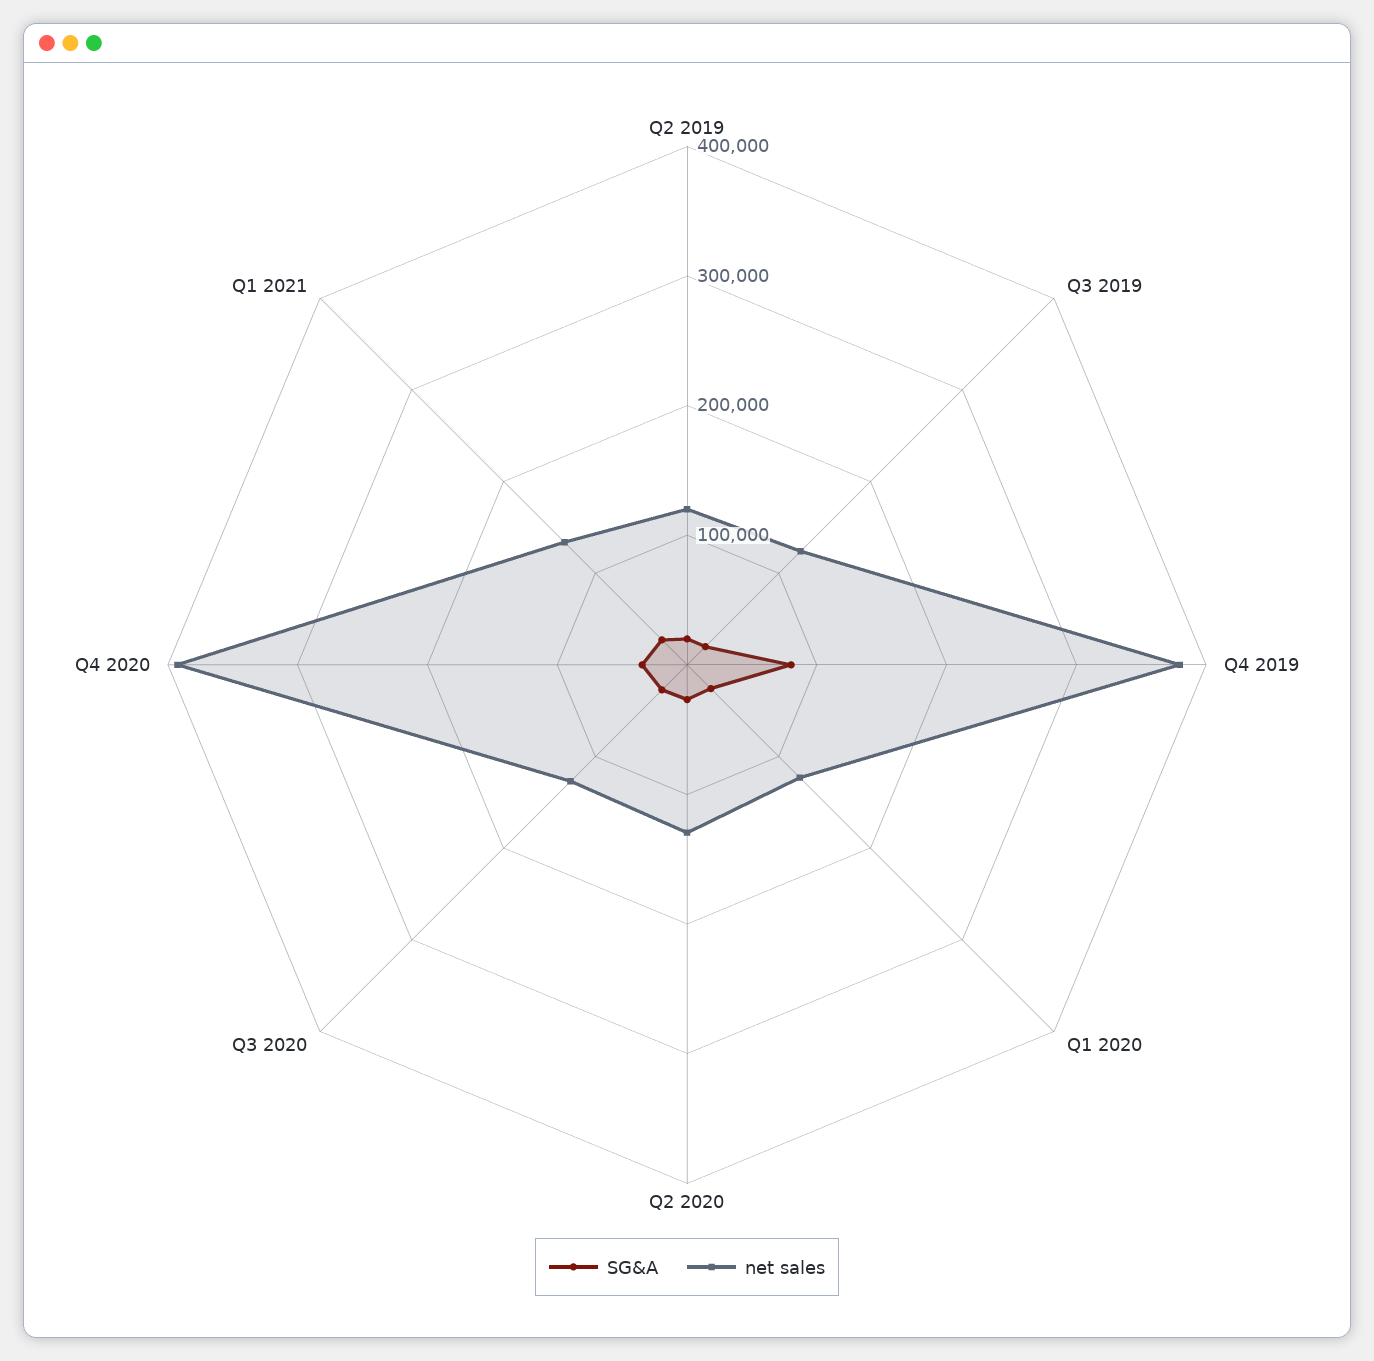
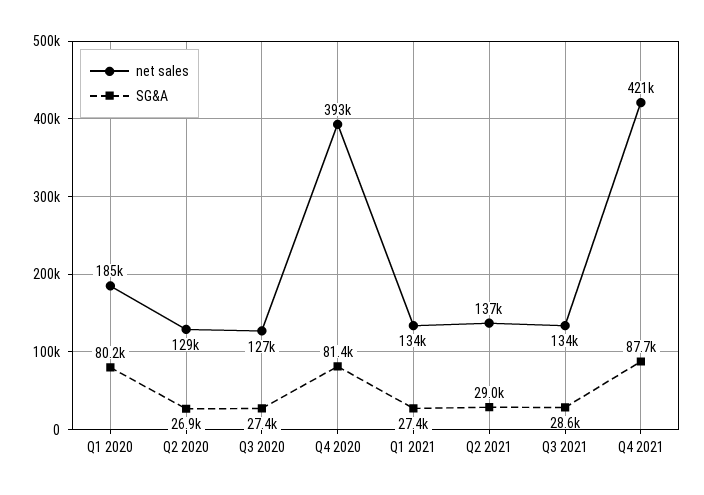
SG&A, Q2 2019: 20000 -> none
net sales, Q2 2019: 120000 -> none
SG&A, Q3 2019: 20000 -> none
net sales, Q3 2019: 120000 -> none
SG&A, Q4 2019: 80000 -> none
net sales, Q4 2019: 380000 -> none
SG&A, Q1 2020: 20000 -> 80200
net sales, Q1 2020: 120000 -> 185000
SG&A, Q4 2020: 40000 -> 81400
net sales, Q2 2021: none -> 137000
SG&A, Q2 2021: none -> 29000
net sales, Q3 2021: none -> 134000
SG&A, Q3 2021: none -> 28600
net sales, Q4 2021: none -> 421000
SG&A, Q4 2021: none -> 87700

